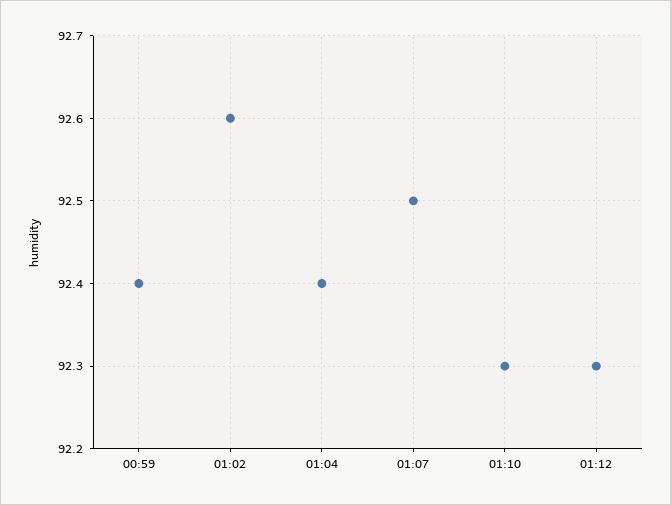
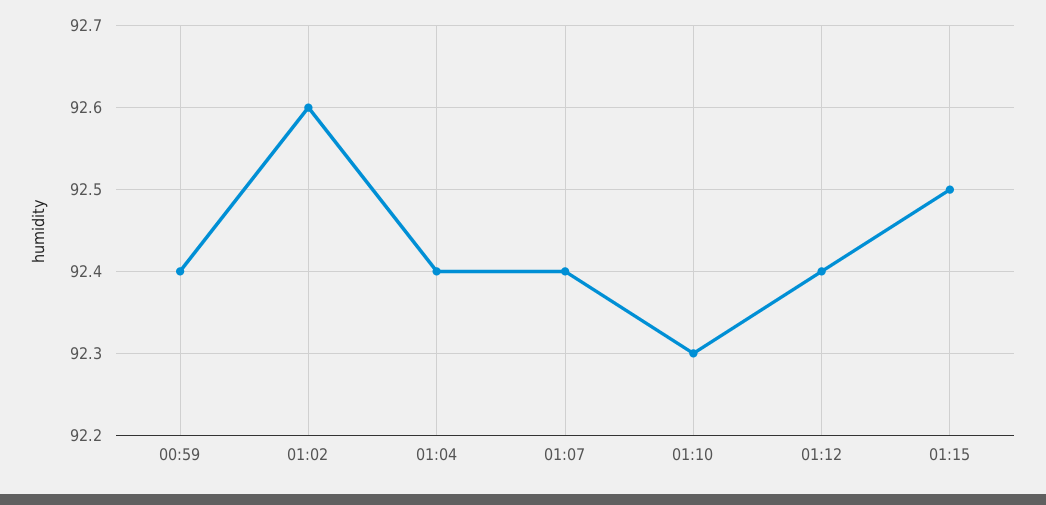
01:07: 92.5 -> 92.4
01:12: 92.3 -> 92.4
01:15: none -> 92.5

